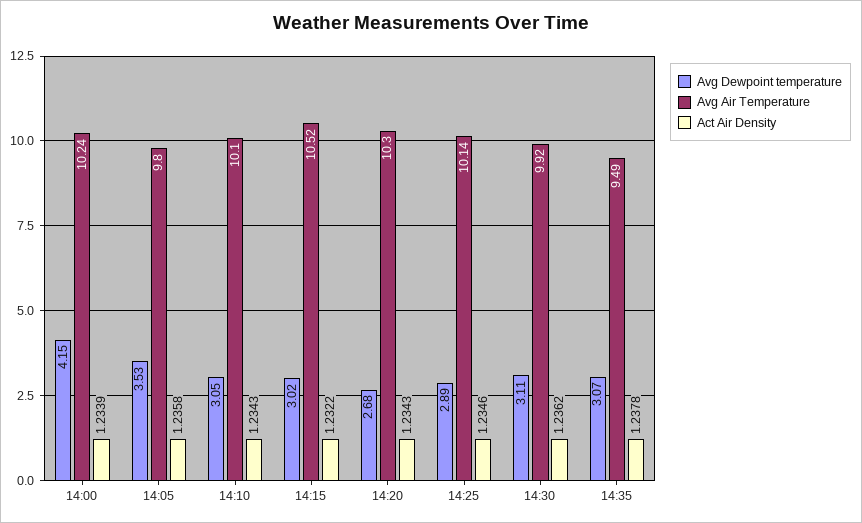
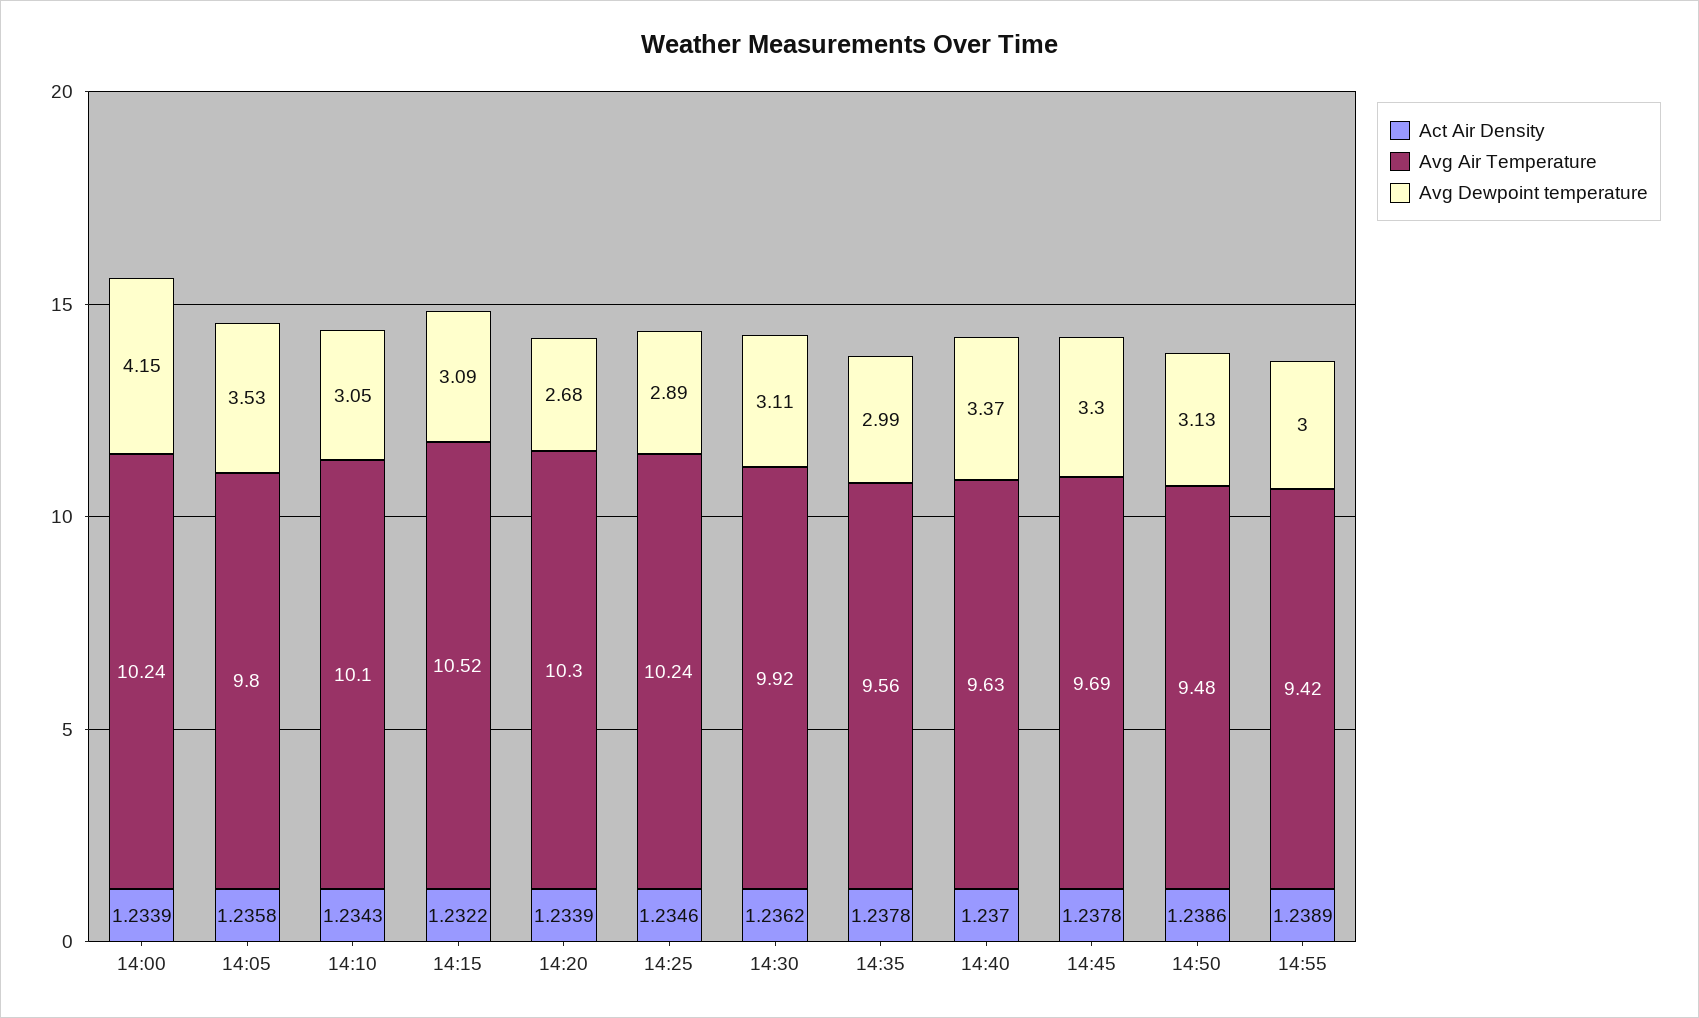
Avg Dewpoint temperature, 14:15: 3.02 -> 3.09
Act Air Density, 14:20: 1.2343 -> 1.2339
Avg Air Temperature, 14:25: 10.14 -> 10.24
Avg Dewpoint temperature, 14:35: 3.07 -> 2.99
Avg Air Temperature, 14:35: 9.49 -> 9.56
Act Air Density, 14:40: none -> 1.237
Avg Air Temperature, 14:40: none -> 9.63
Avg Dewpoint temperature, 14:40: none -> 3.37
Act Air Density, 14:45: none -> 1.2378
Avg Air Temperature, 14:45: none -> 9.69
Avg Dewpoint temperature, 14:45: none -> 3.3
Act Air Density, 14:50: none -> 1.2386
Avg Air Temperature, 14:50: none -> 9.48
Avg Dewpoint temperature, 14:50: none -> 3.13
Act Air Density, 14:55: none -> 1.2389
Avg Air Temperature, 14:55: none -> 9.42
Avg Dewpoint temperature, 14:55: none -> 3

